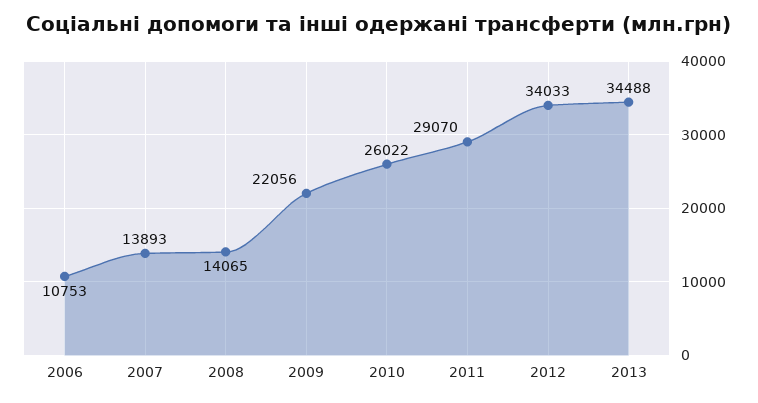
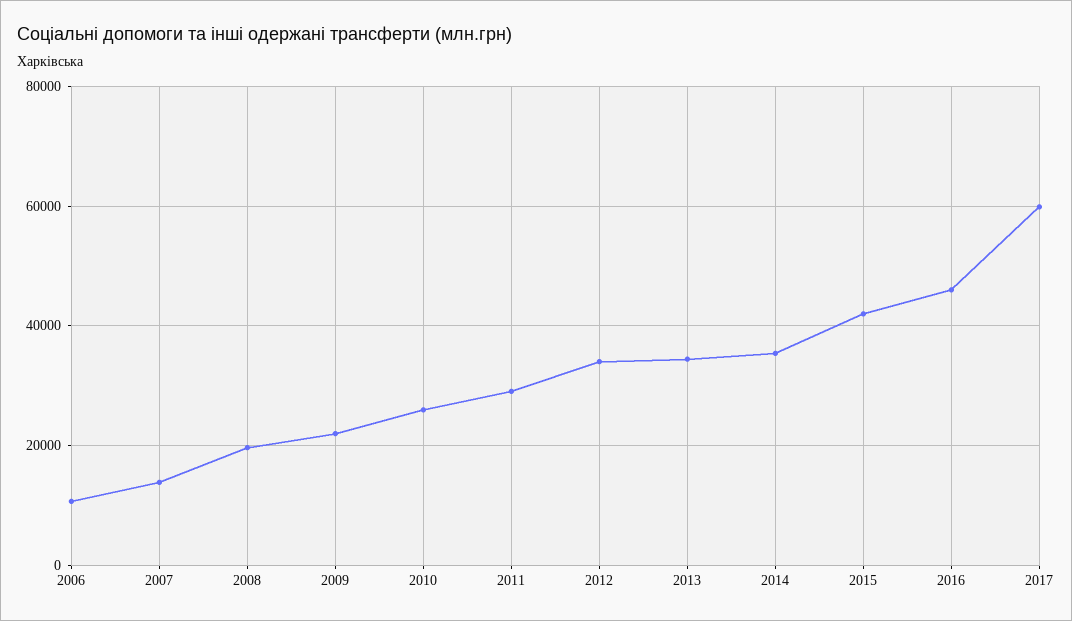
2008: 14065 -> 20000
2014: none -> 36000
2015: none -> 42000
2016: none -> 46000
2017: none -> 60000

